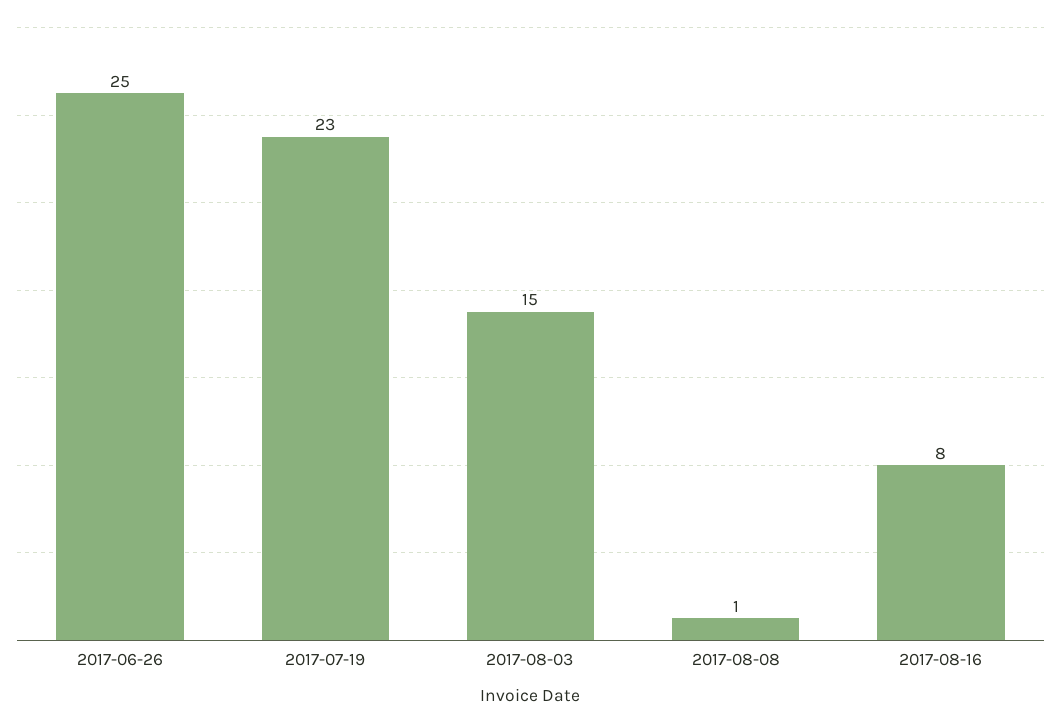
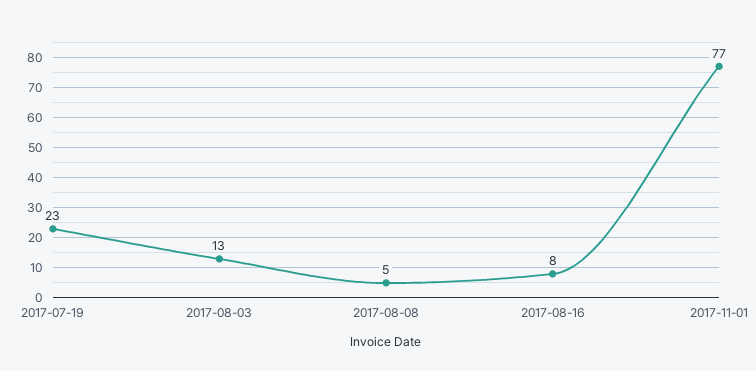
2017-06-26: 25 -> none
2017-08-03: 15 -> 13
2017-08-08: 1 -> 5
2017-11-01: none -> 77

